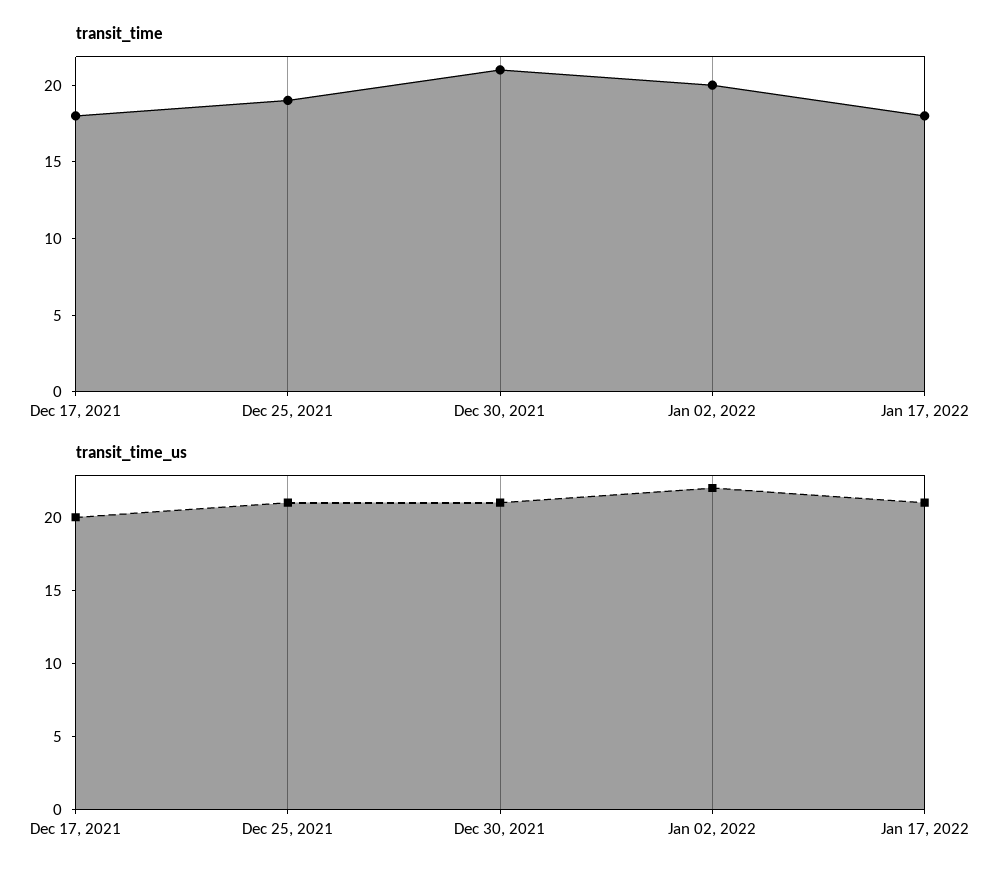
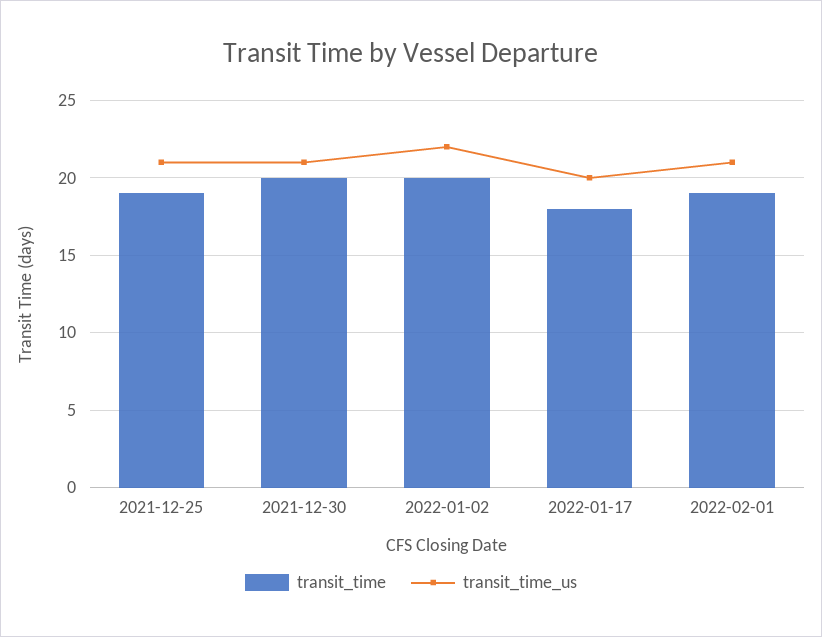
transit_time, Dec 17, 2021: 18 -> none
transit_time, Dec 30, 2021: 21 -> 20
transit_time_us, Dec 17, 2021: 20 -> none
transit_time_us, Jan 17, 2022: 21 -> 20
transit_time, 2022-02-01: none -> 19
transit_time_us, 2022-02-01: none -> 21

